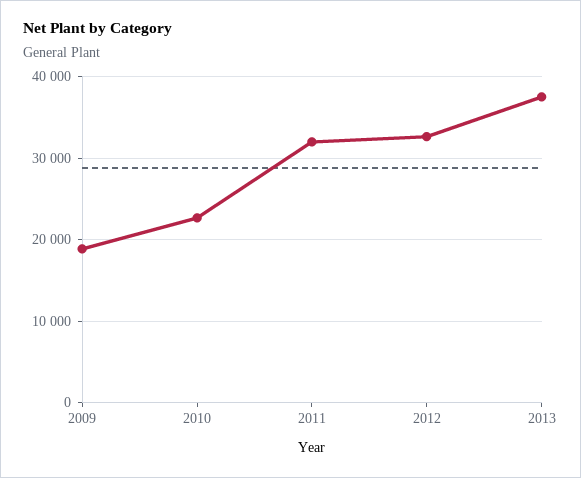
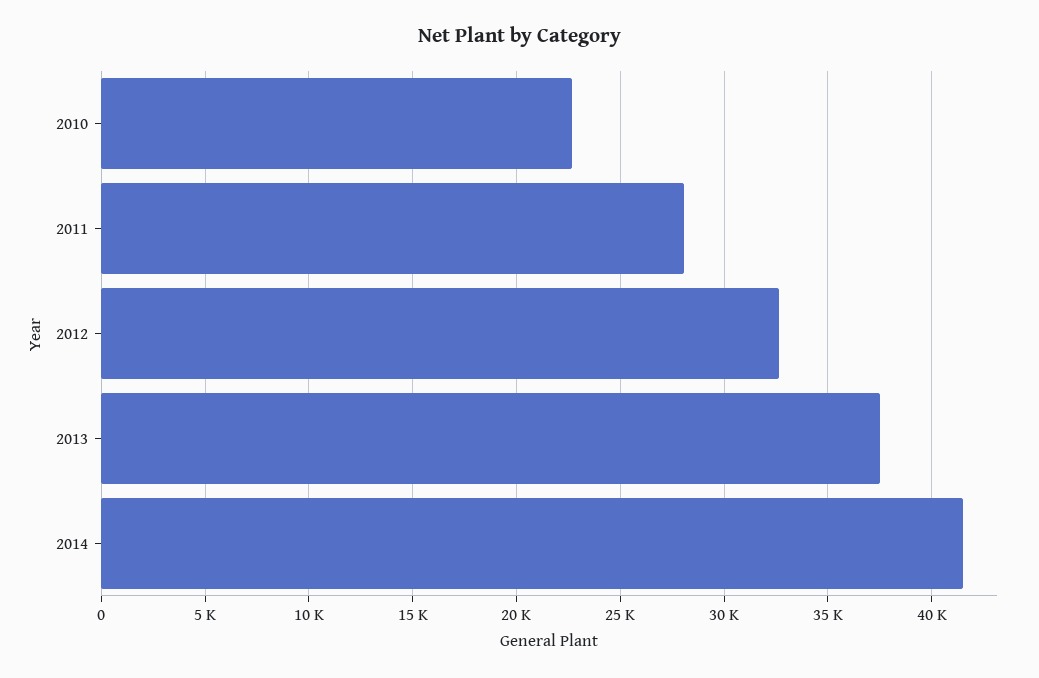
2009: 19000 -> none
2011: 32000 -> 28000
2014: none -> 41500

